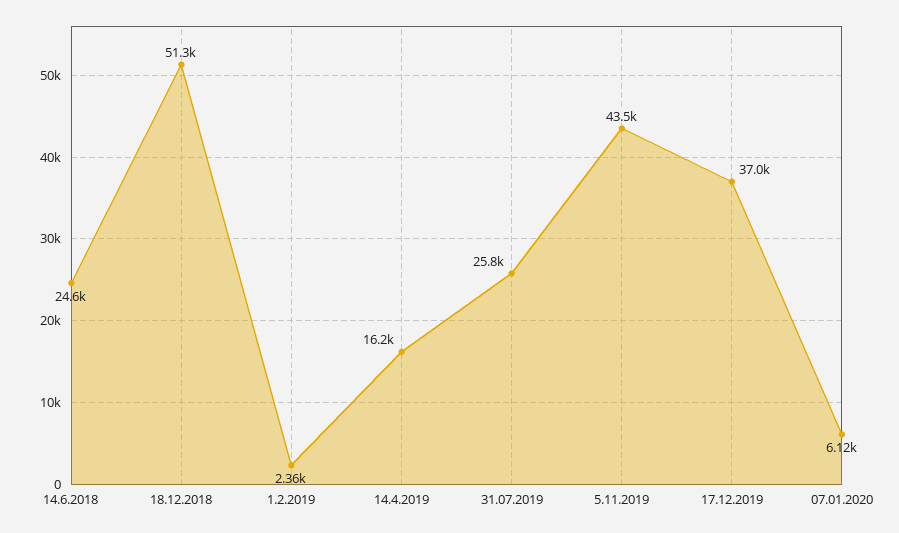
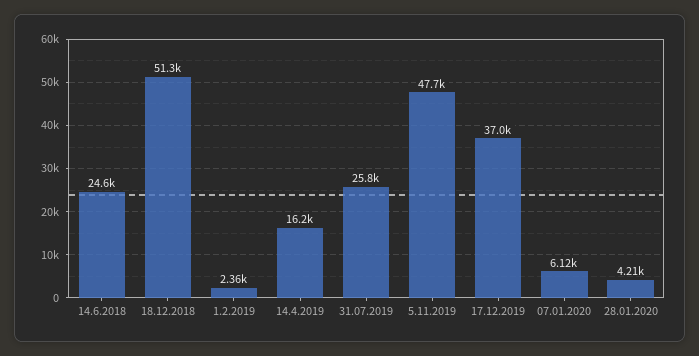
5.11.2019: 43500 -> 47700
28.01.2020: none -> 4210

